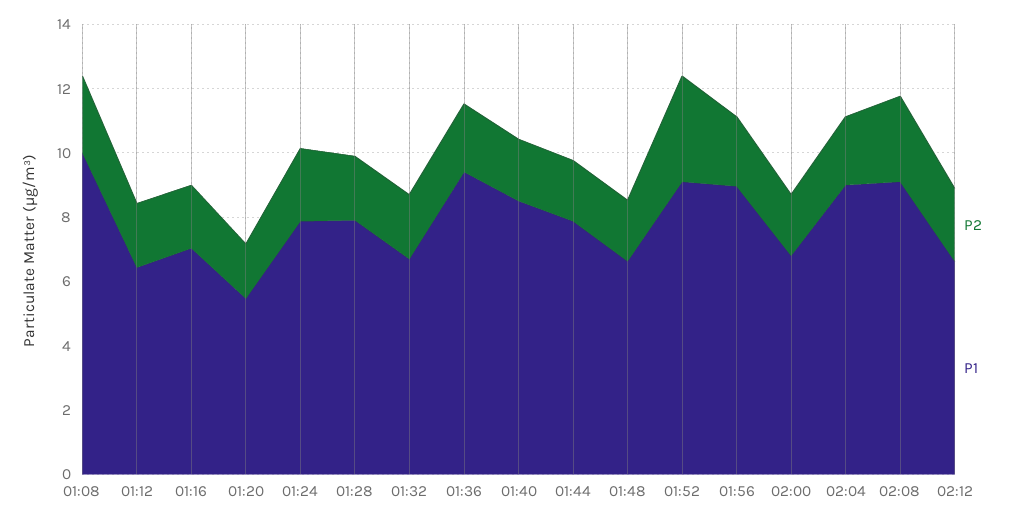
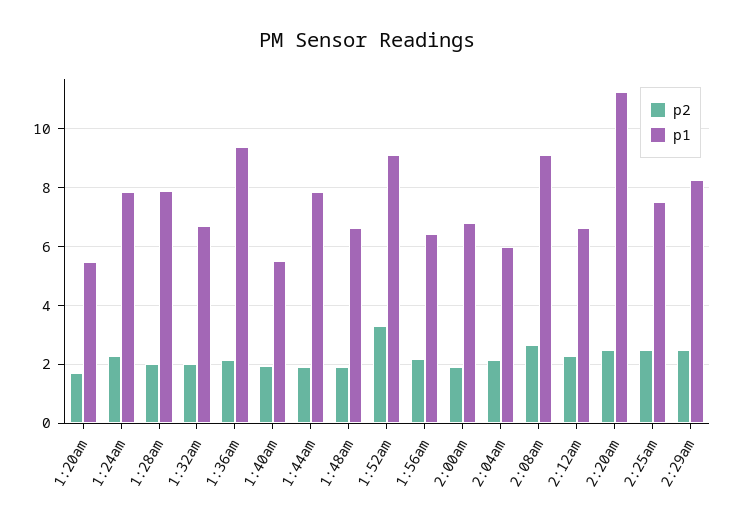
P2, 01:08: 2.5 -> none
P1, 01:08: 10 -> none
P2, 01:12: 2 -> none
P1, 01:12: 6.5 -> none
P2, 01:16: 2 -> none
P1, 01:16: 7 -> none
P1, 01:40: 8.5 -> 5.5
P1, 01:56: 9 -> 6.5
P1, 02:04: 9 -> 6
P2, 2:20am: none -> 2.5
P1, 2:20am: none -> 11.25
P2, 2:25am: none -> 2.5
P1, 2:25am: none -> 7.5
P2, 2:29am: none -> 2.5
P1, 2:29am: none -> 8.25

